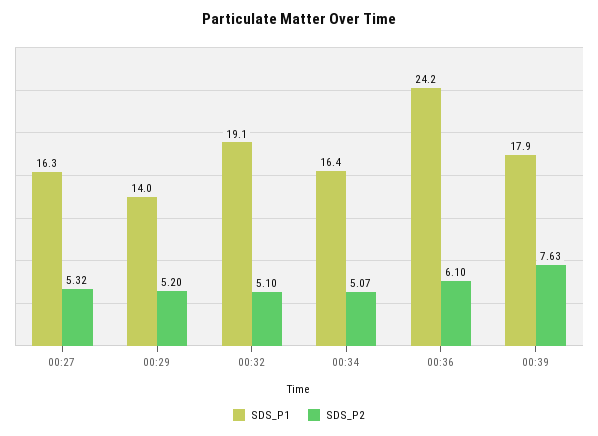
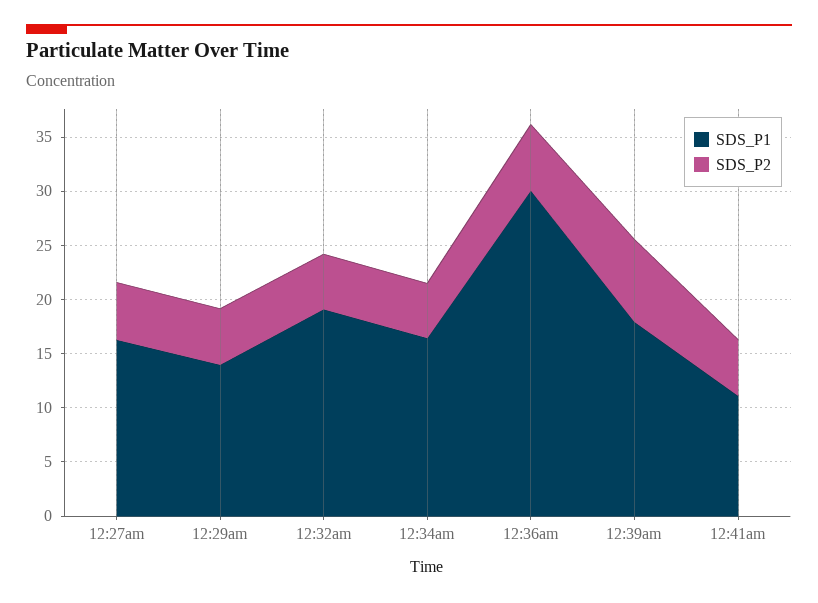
SDS_P1, 00:36: 24.2 -> 30
SDS_P1, 12:41am: none -> 11
SDS_P2, 12:41am: none -> 5

